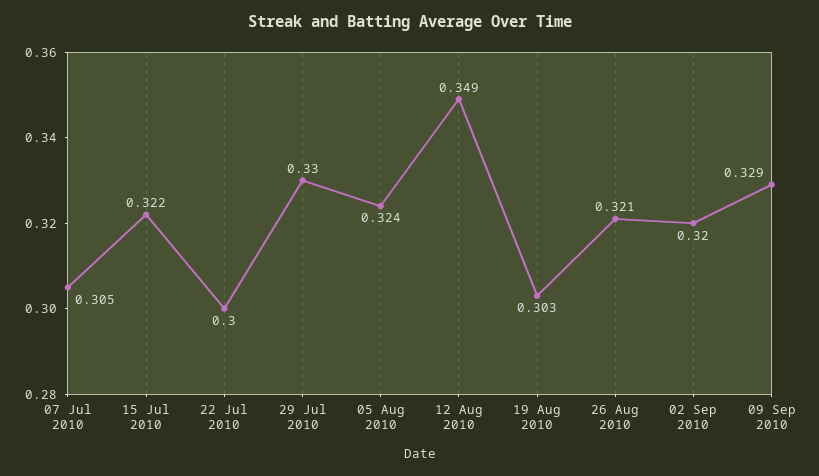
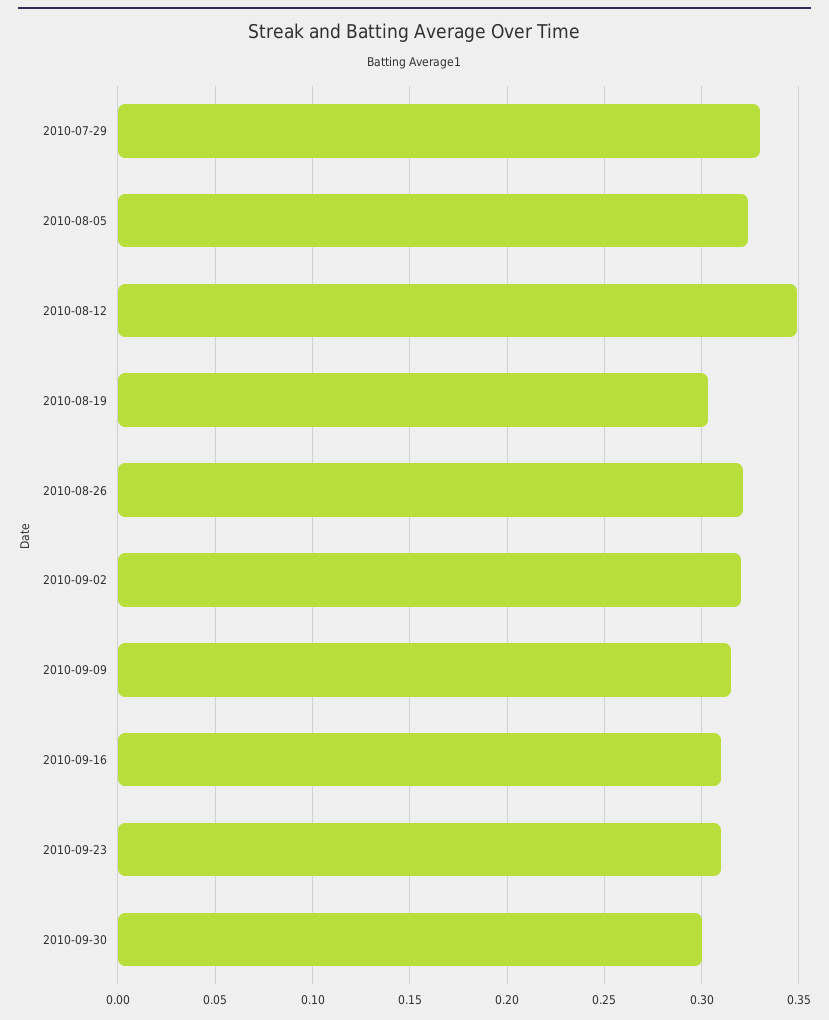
07 Jul 2010: 0.305 -> none
15 Jul 2010: 0.322 -> none
22 Jul 2010: 0.3 -> none
09 Sep 2010: 0.329 -> 0.315
2010-09-16: none -> 0.31
2010-09-23: none -> 0.31
2010-09-30: none -> 0.3

